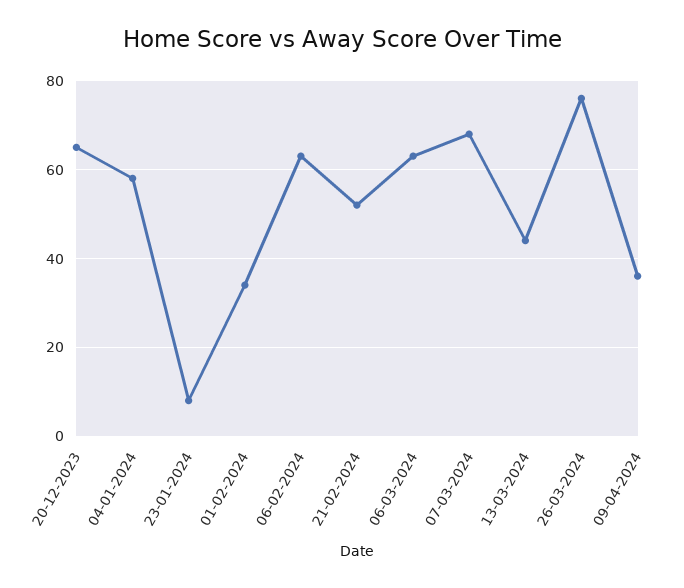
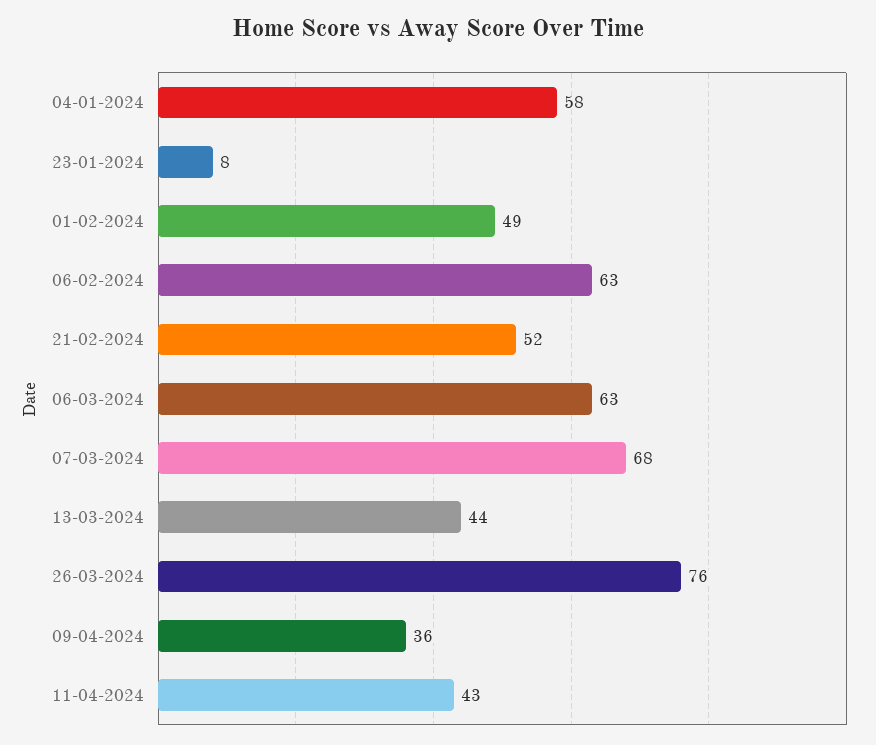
20-12-2023: 65 -> none
01-02-2024: 35 -> 49
11-04-2024: none -> 43

